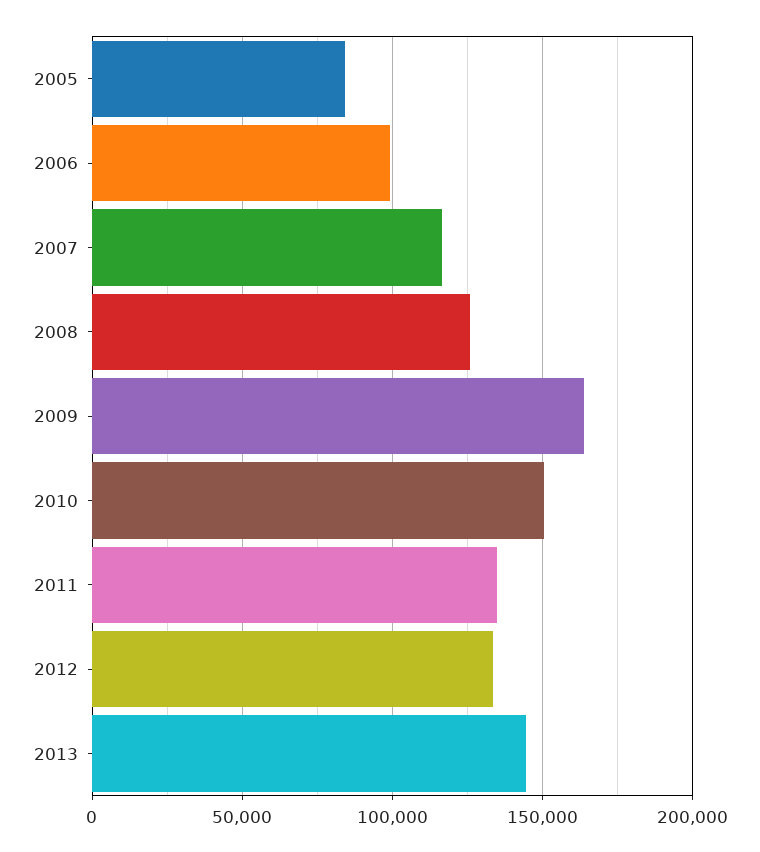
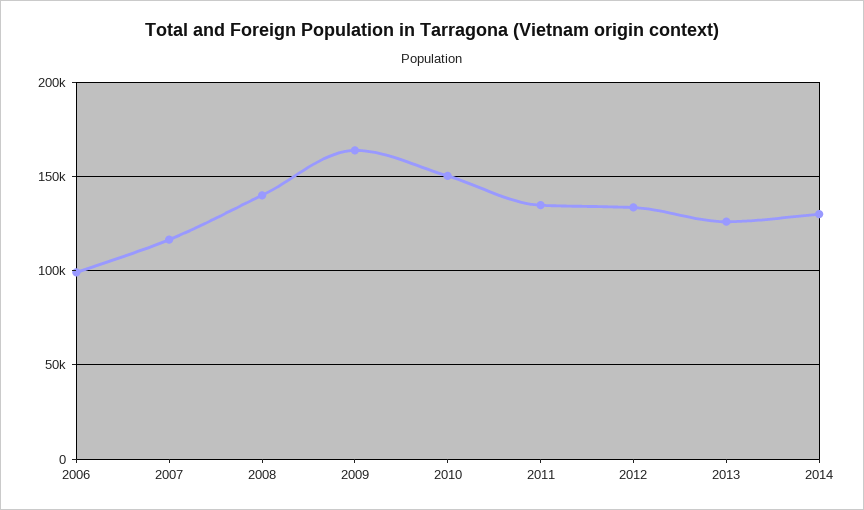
2005: 85000 -> none
2008: 125000 -> 140000
2013: 145000 -> 125000
2014: none -> 130000

